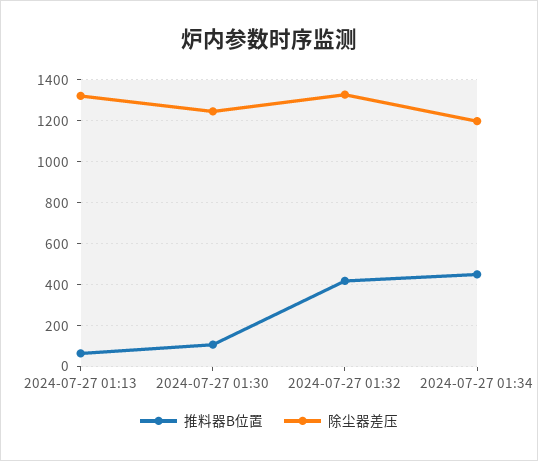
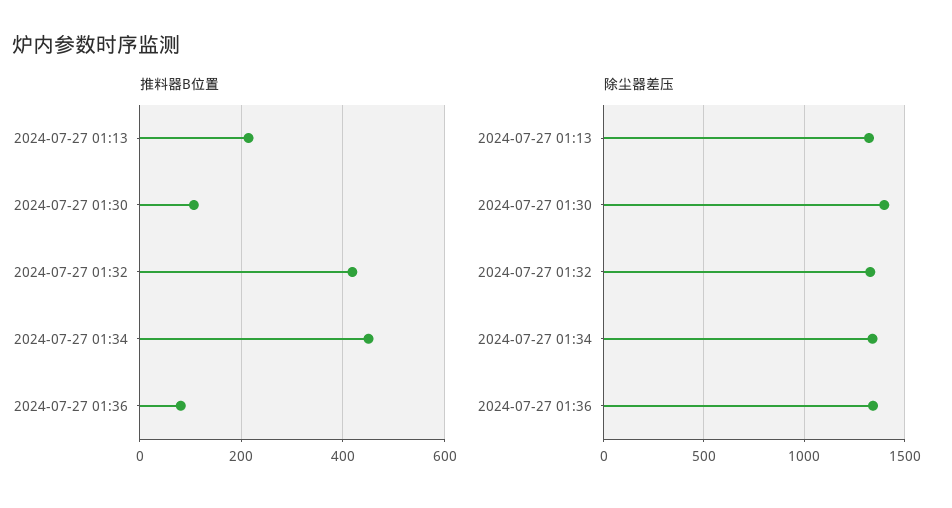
推料器B位置, 2024-07-27 01:13: 50 -> 220
除尘器差压, 2024-07-27 01:30: 1250 -> 1400
除尘器差压, 2024-07-27 01:34: 1200 -> 1350
推料器B位置, 2024-07-27 01:36: none -> 80
除尘器差压, 2024-07-27 01:36: none -> 1350

